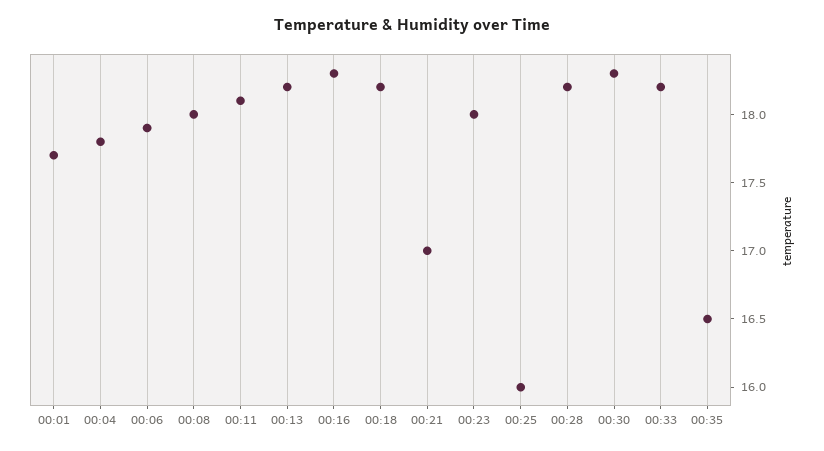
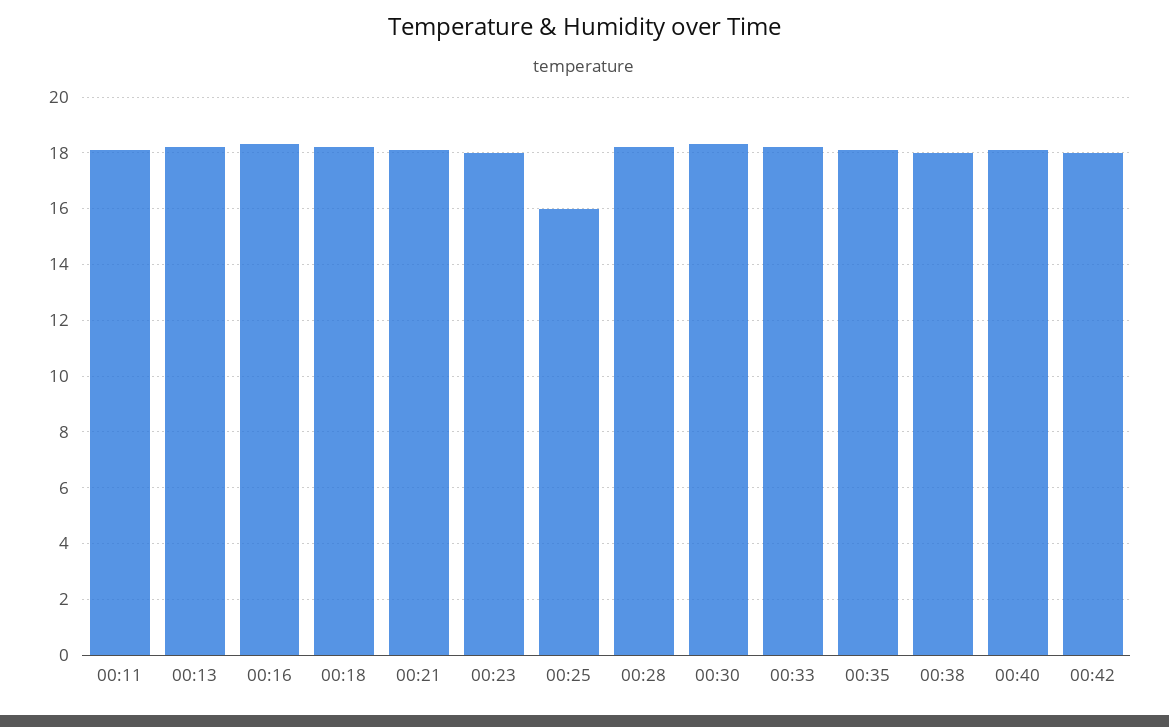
00:01: 17.7 -> none
00:04: 17.8 -> none
00:06: 17.9 -> none
00:08: 18 -> none
00:21: 17 -> 18
00:35: 16.5 -> 18
00:38: none -> 18
00:40: none -> 18
00:42: none -> 18

